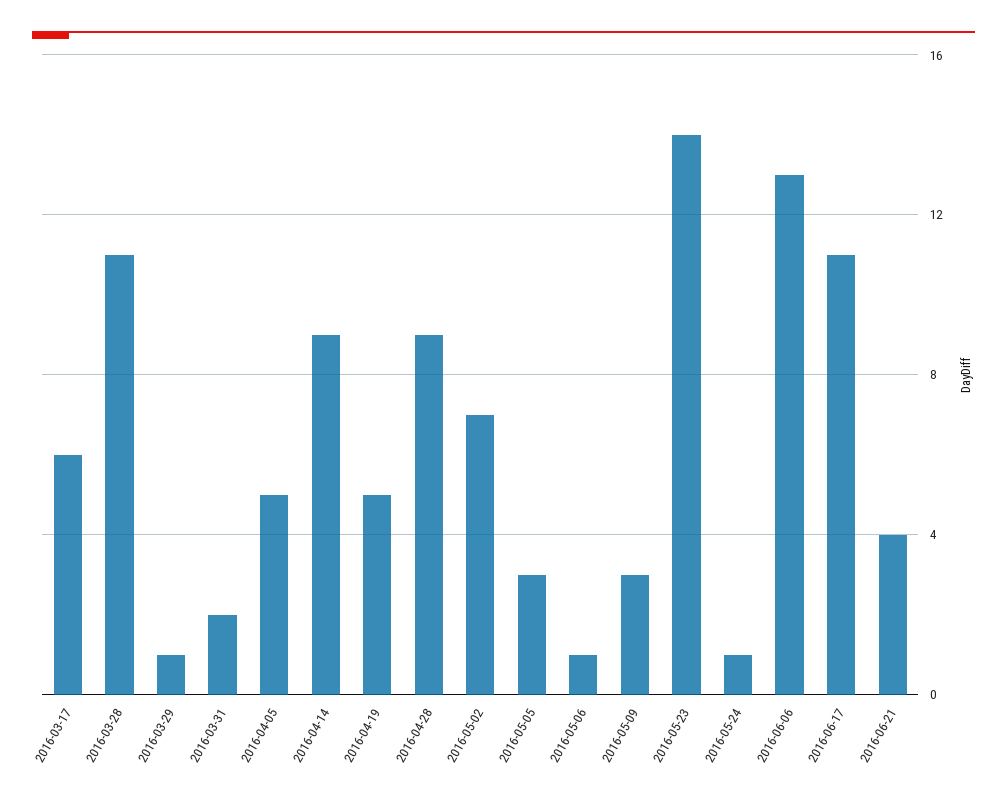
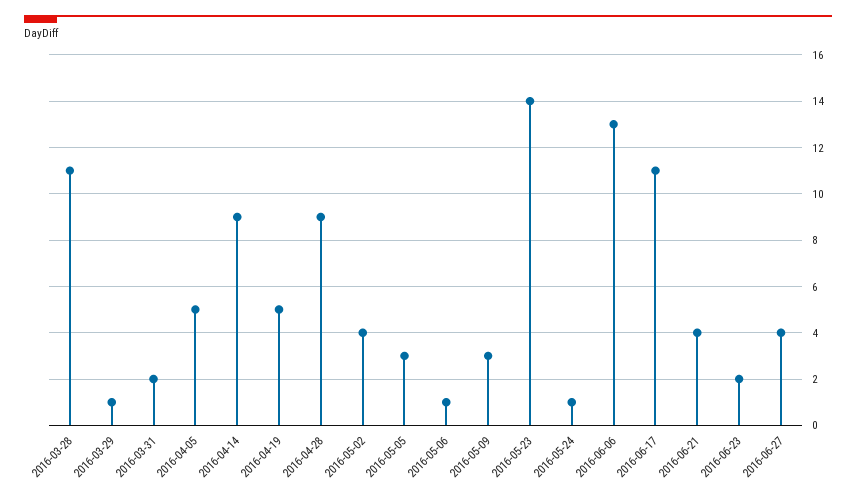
2016-03-17: 6 -> none
2016-05-02: 7 -> 4
2016-06-23: none -> 2
2016-06-27: none -> 4

